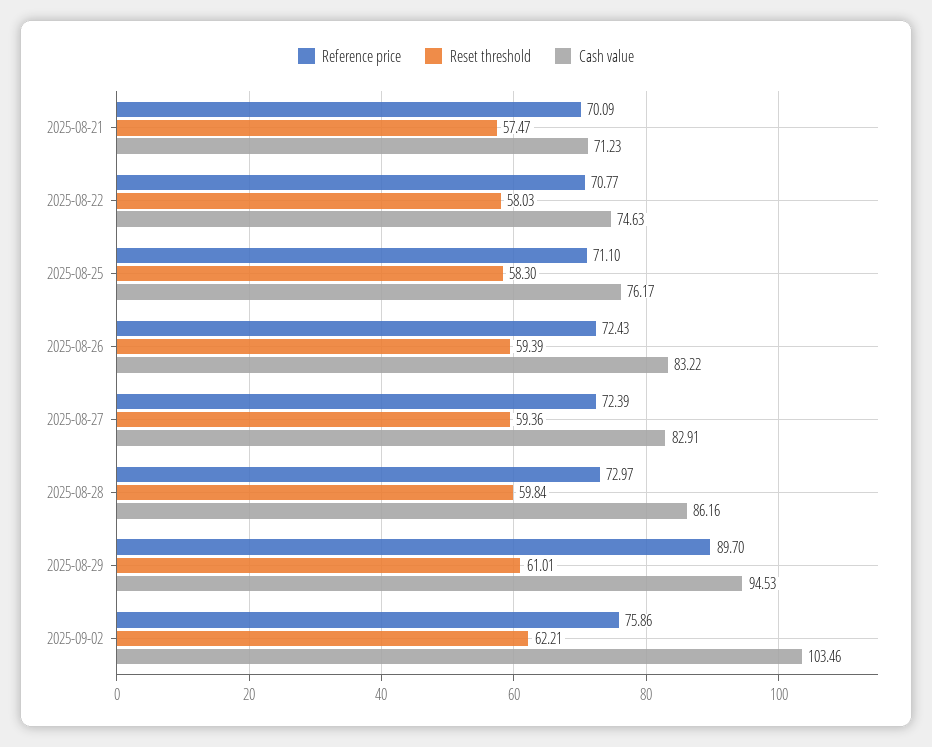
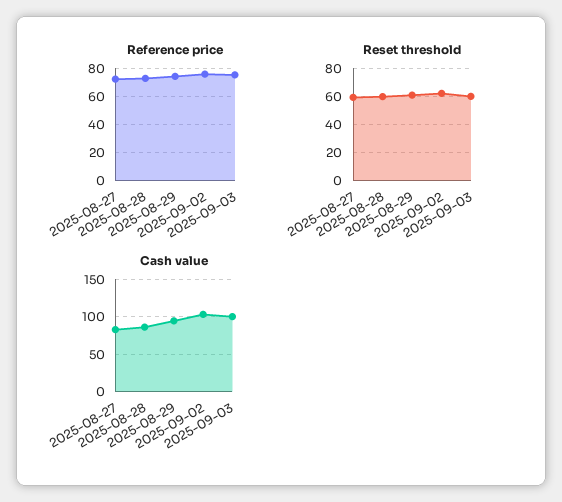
Reference price, 2025-08-21: 70.09 -> none
Reset threshold, 2025-08-21: 57.47 -> none
Cash value, 2025-08-21: 71.23 -> none
Reference price, 2025-08-22: 70.77 -> none
Reset threshold, 2025-08-22: 58.03 -> none
Cash value, 2025-08-22: 74.63 -> none
Reference price, 2025-08-25: 71.1 -> none
Reset threshold, 2025-08-25: 58.3 -> none
Cash value, 2025-08-25: 76.17 -> none
Reference price, 2025-08-26: 72.43 -> none
Reset threshold, 2025-08-26: 59.39 -> none
Cash value, 2025-08-26: 83.22 -> none
Reference price, 2025-08-29: 89.7 -> 75
Reference price, 2025-09-03: none -> 75
Reset threshold, 2025-09-03: none -> 60
Cash value, 2025-09-03: none -> 100

